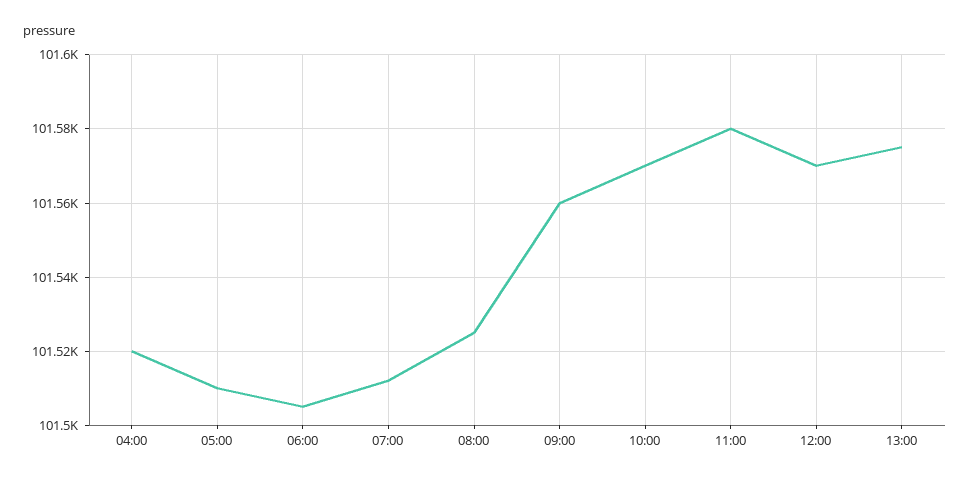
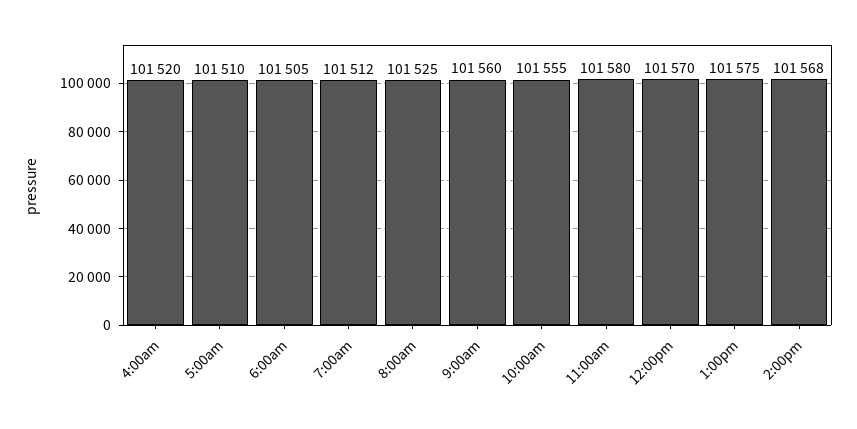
10:00: 101570 -> 101555
2:00pm: none -> 101568

